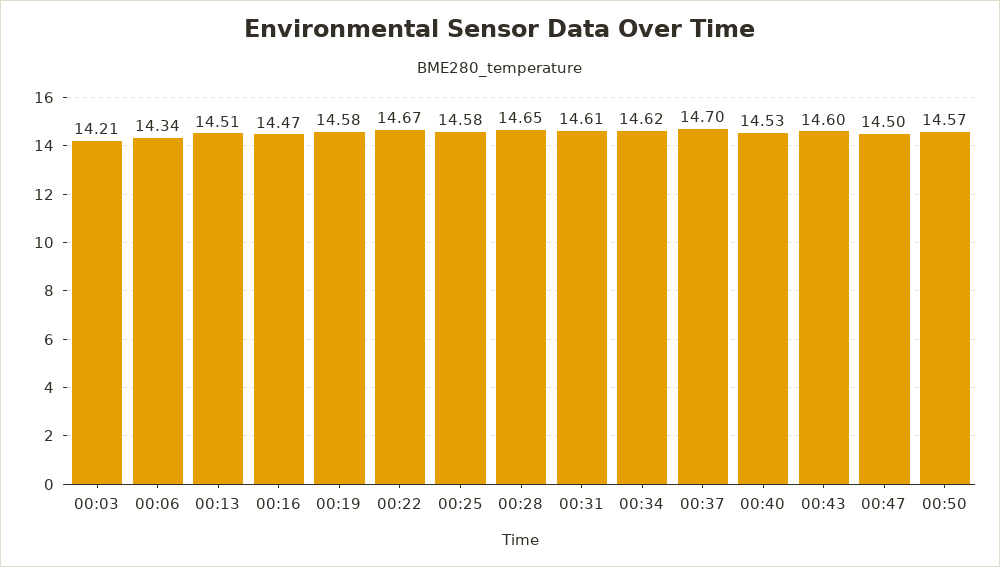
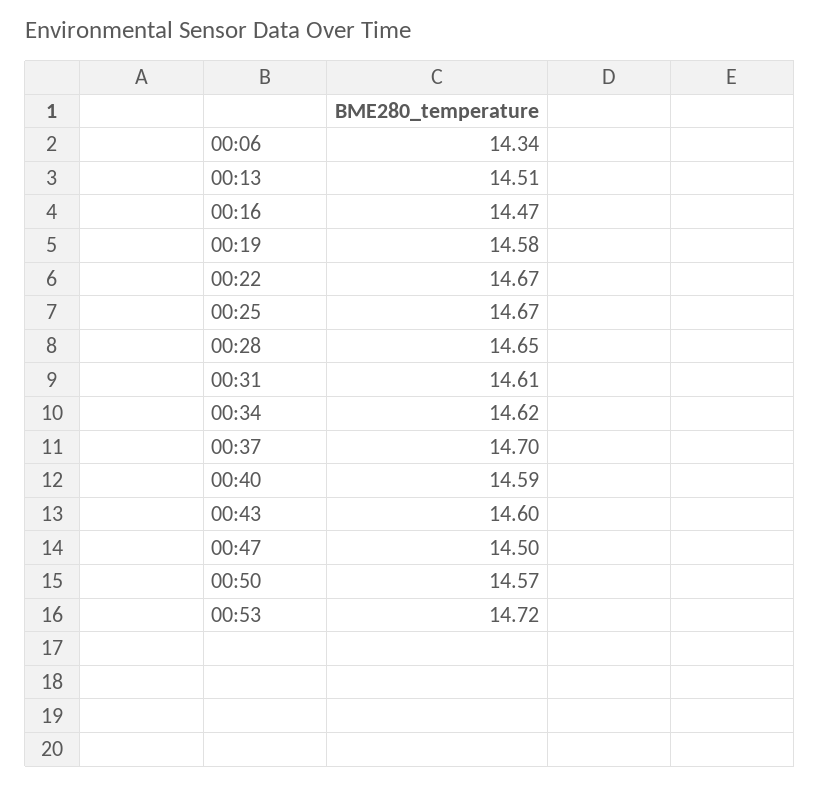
00:03: 14.21 -> none
00:25: 14.58 -> 14.67
00:40: 14.53 -> 14.59
00:53: none -> 14.72

